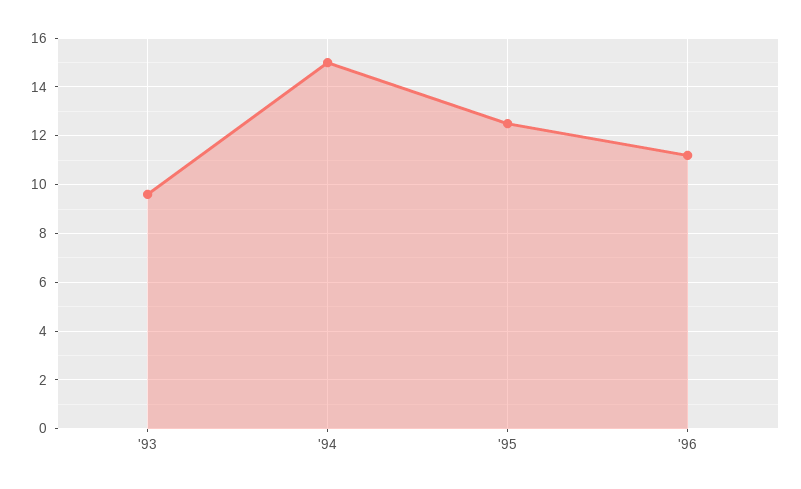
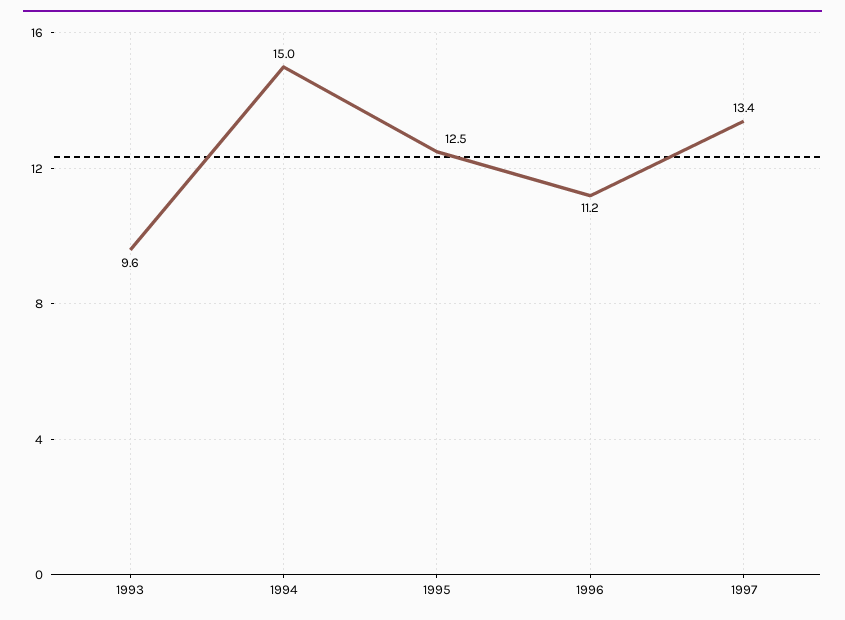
1997: none -> 13.4

